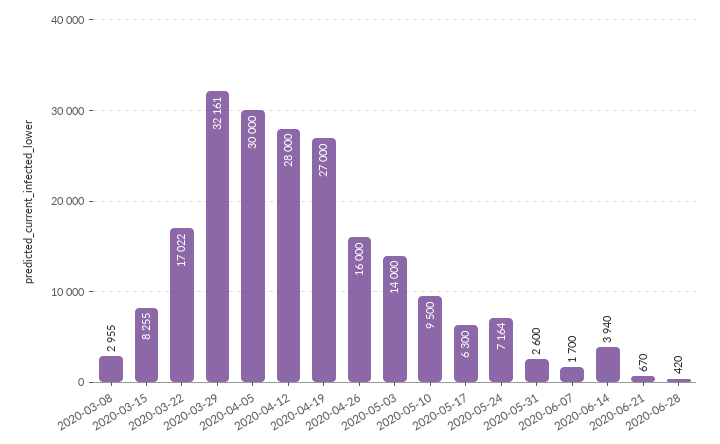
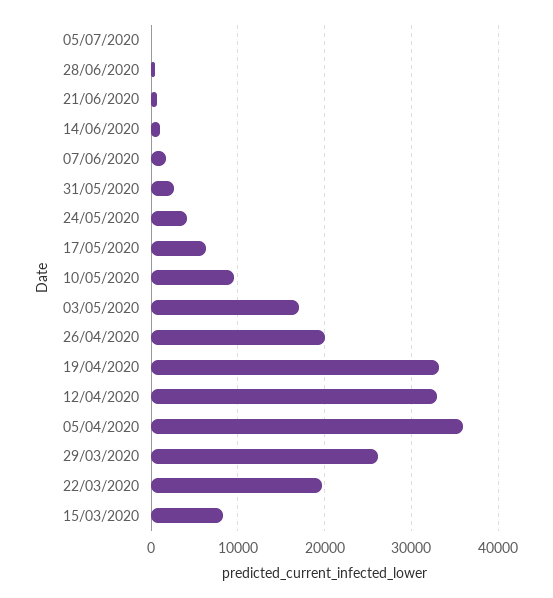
2020-03-08: 2955 -> none
2020-03-22: 17022 -> 20000
2020-03-29: 32161 -> 26000
2020-04-05: 30000 -> 36000
2020-04-12: 28000 -> 33000
2020-04-19: 27000 -> 33000
2020-04-26: 16000 -> 20000
2020-05-03: 14000 -> 17000
2020-05-24: 7164 -> 4000
2020-06-14: 3940 -> 1000
05/07/2020: none -> 0

